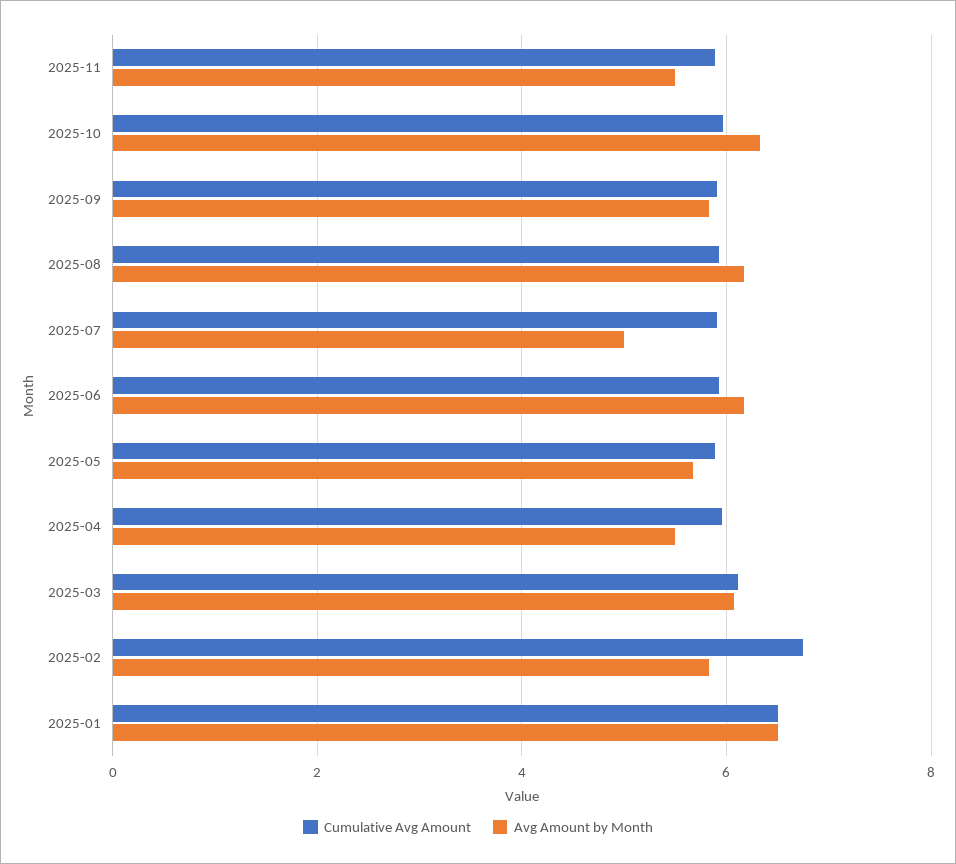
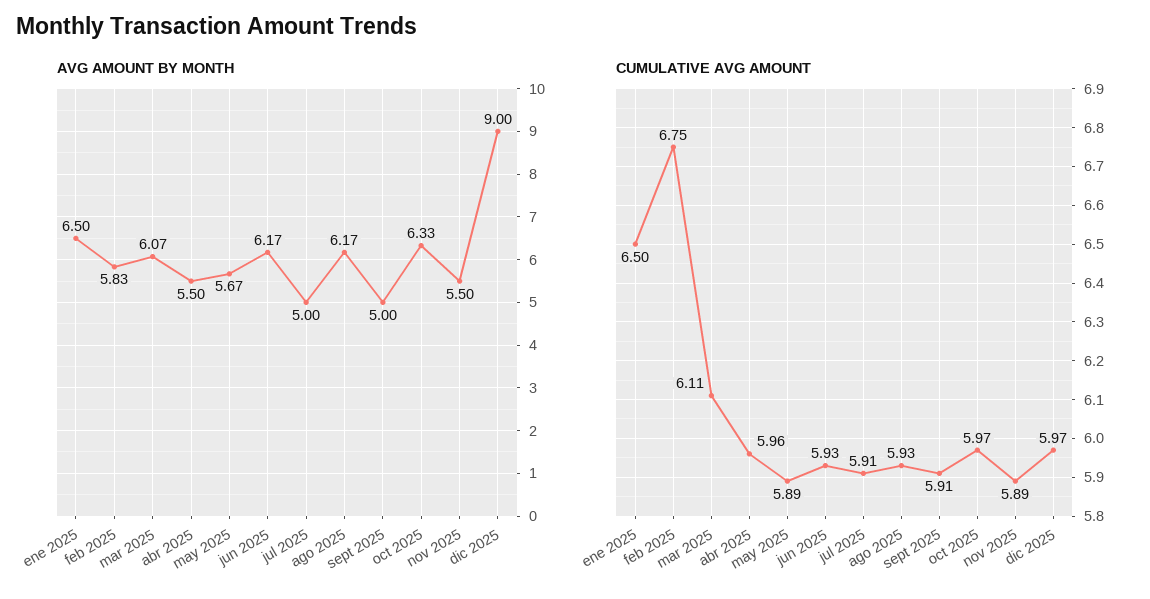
Avg Amount by Month, 2025-09: 5.8 -> 5
Avg Amount by Month, dic 2025: none -> 9
Cumulative Avg Amount, dic 2025: none -> 5.97

